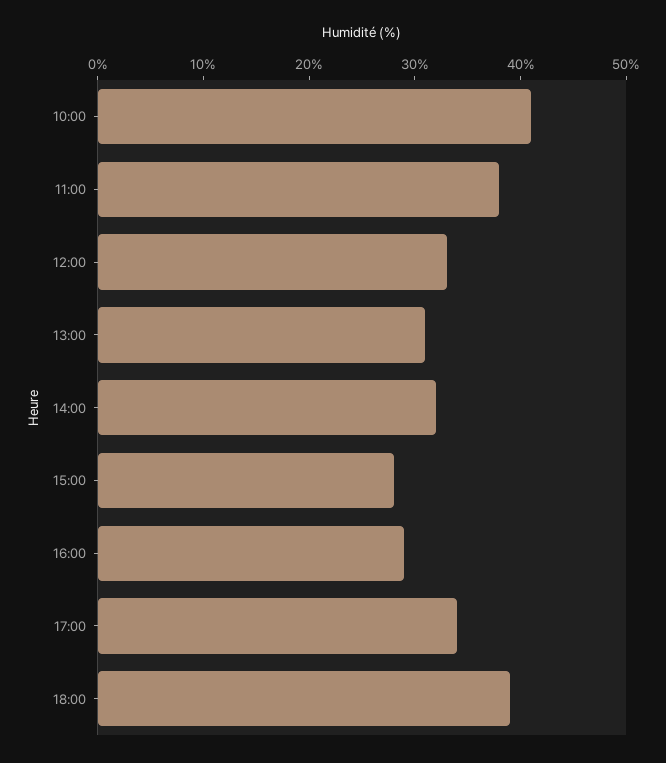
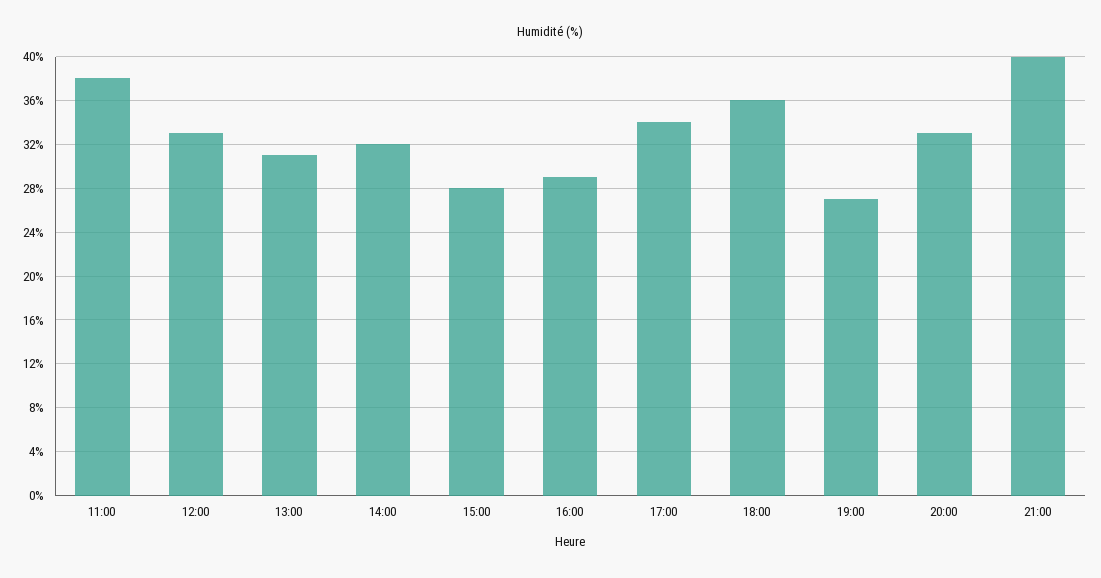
10:00: 41 -> none
18:00: 39 -> 36
19:00: none -> 27
20:00: none -> 33
21:00: none -> 40

